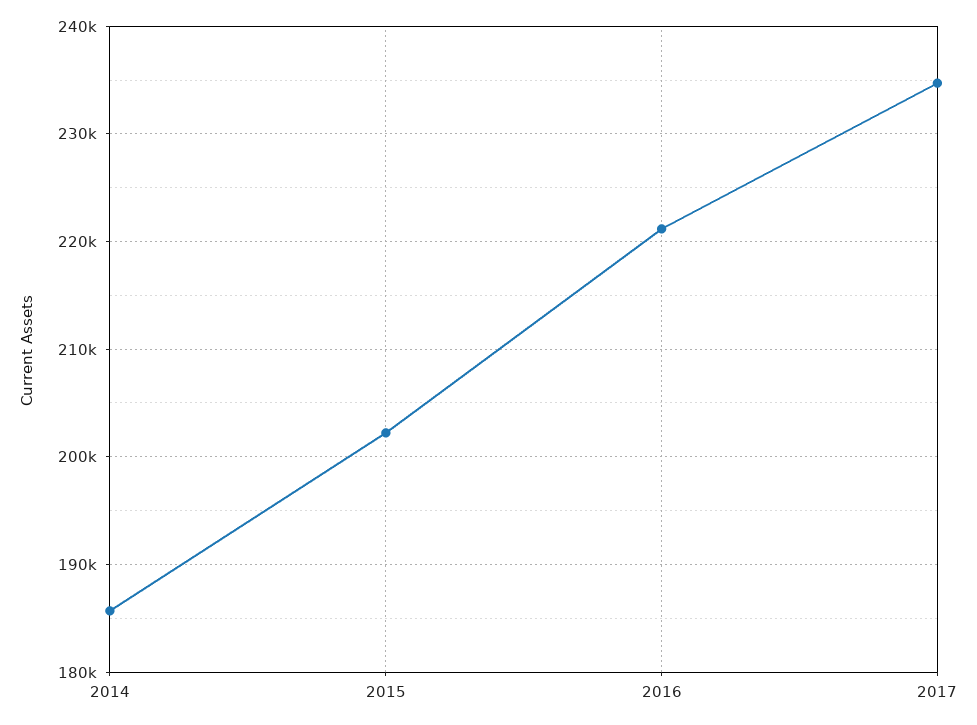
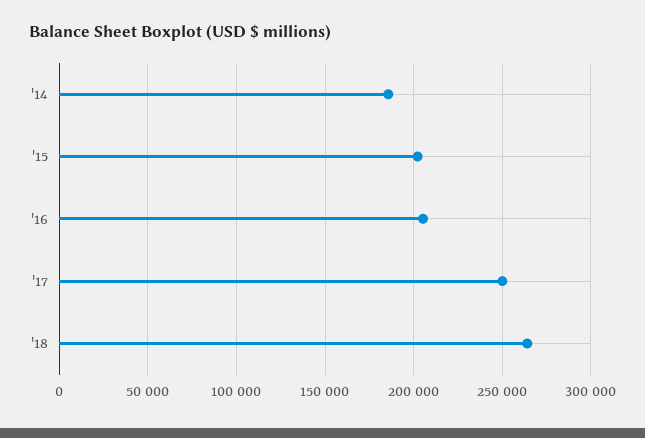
2016: 221000 -> 205000
2017: 235000 -> 250000
'18: none -> 265000

